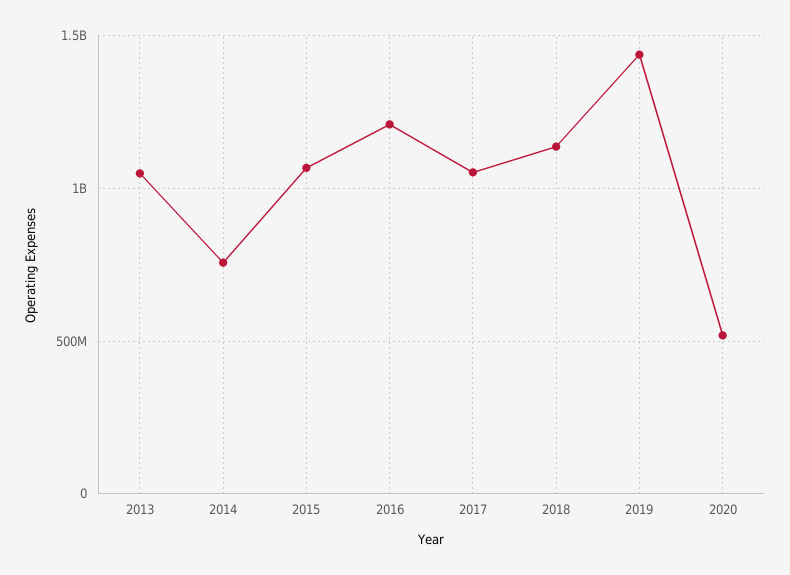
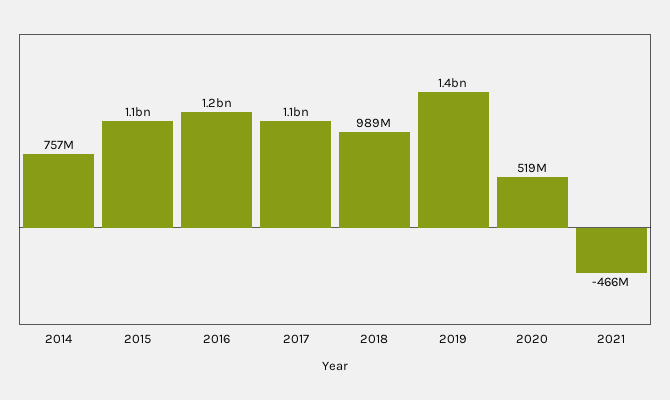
2013: 1050000000 -> none
2018: 1150000000 -> 989000000
2021: none -> -466000000

